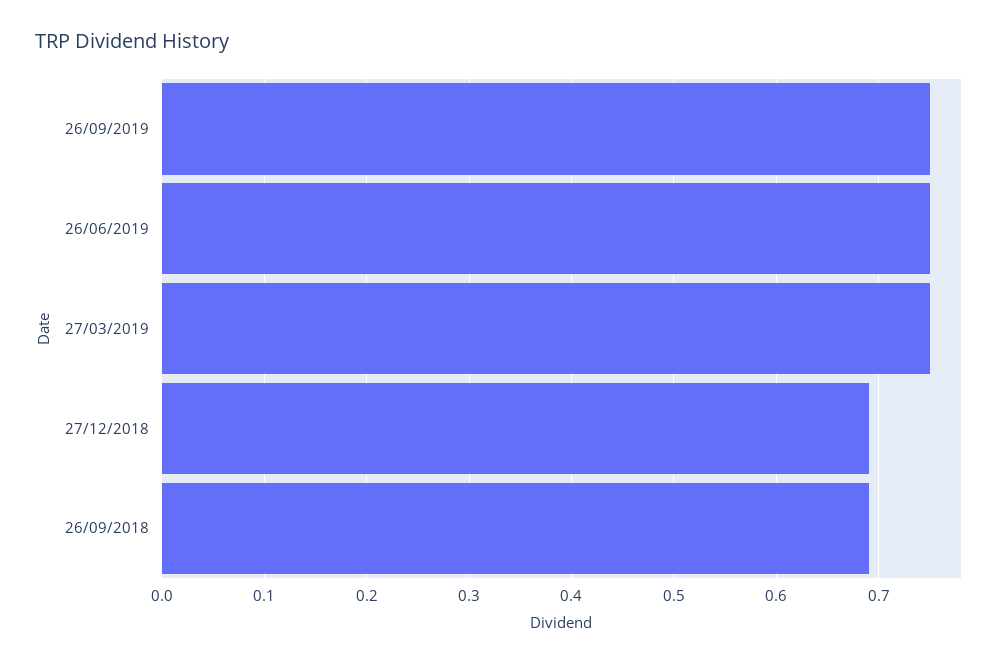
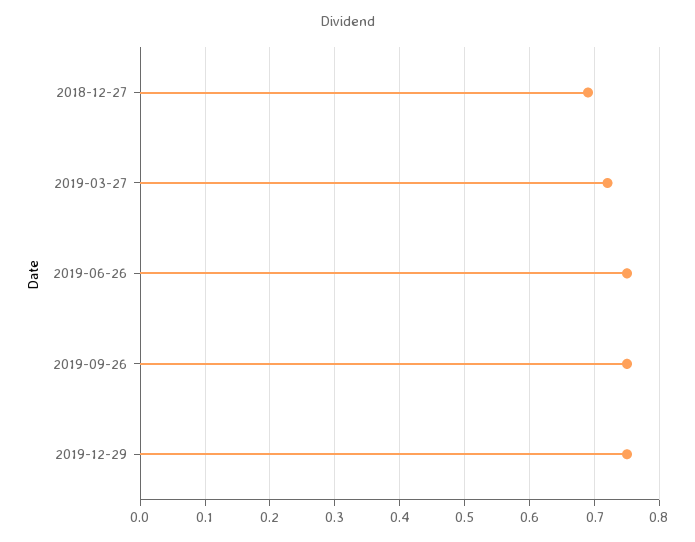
27/03/2019: 0.75 -> 0.72
26/09/2018: 0.69 -> none
2019-12-29: none -> 0.75

